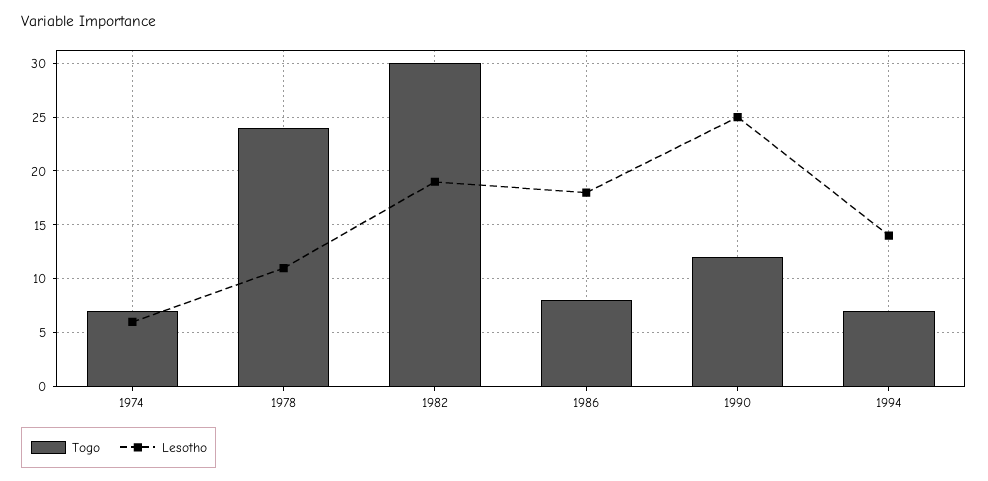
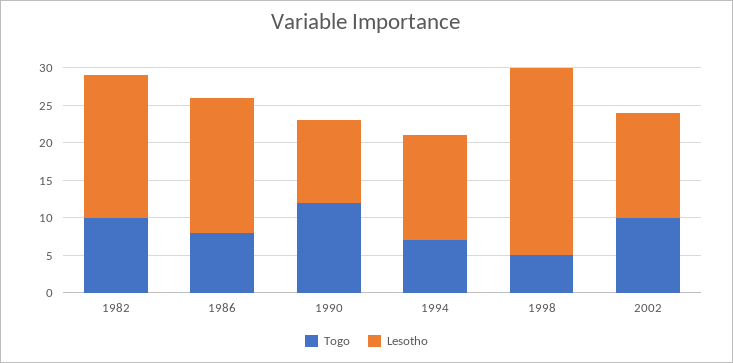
Togo, 1974: 7 -> none
Lesotho, 1974: 6 -> none
Togo, 1978: 24 -> none
Lesotho, 1978: 11 -> none
Togo, 1982: 30 -> 10
Lesotho, 1990: 25 -> 10
Togo, 1998: none -> 5
Lesotho, 1998: none -> 25
Togo, 2002: none -> 10
Lesotho, 2002: none -> 15

